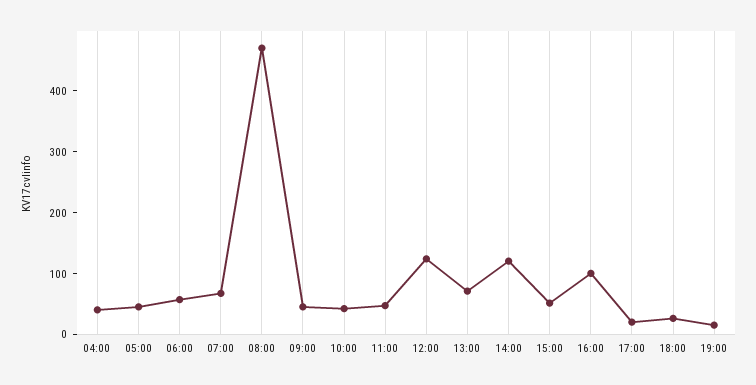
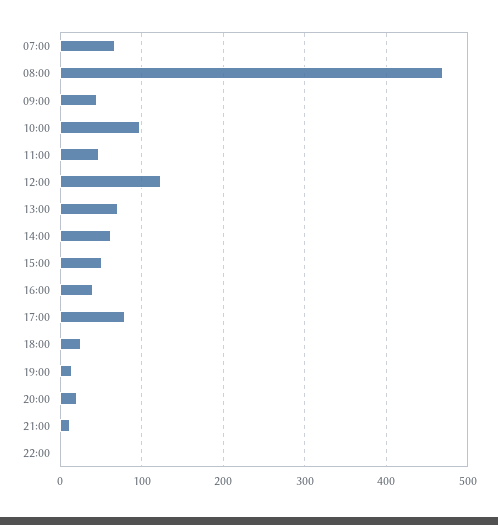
04:00: 40 -> none
05:00: 40 -> none
06:00: 60 -> none
10:00: 40 -> 100
14:00: 120 -> 60
16:00: 100 -> 40
17:00: 20 -> 80
20:00: none -> 20
21:00: none -> 10
22:00: none -> 0

